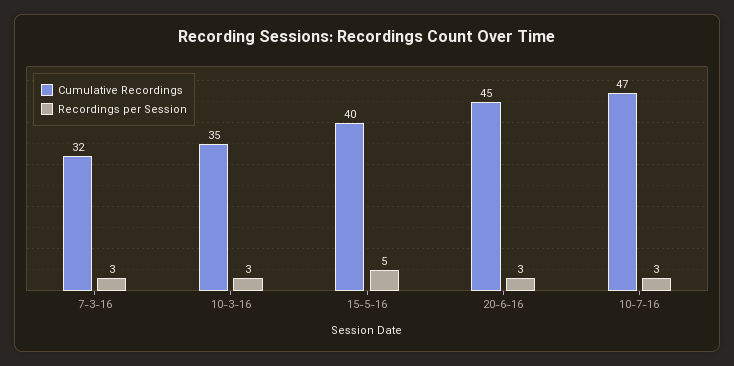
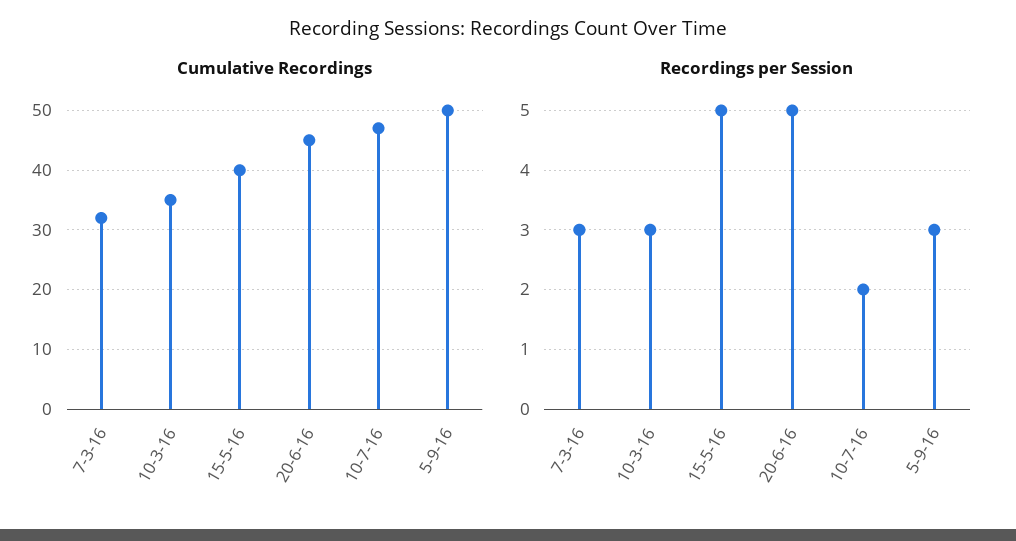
Recordings per Session, 20-6-16: 3 -> 5
Recordings per Session, 10-7-16: 3 -> 2
Cumulative Recordings, 5-9-16: none -> 50
Recordings per Session, 5-9-16: none -> 3

